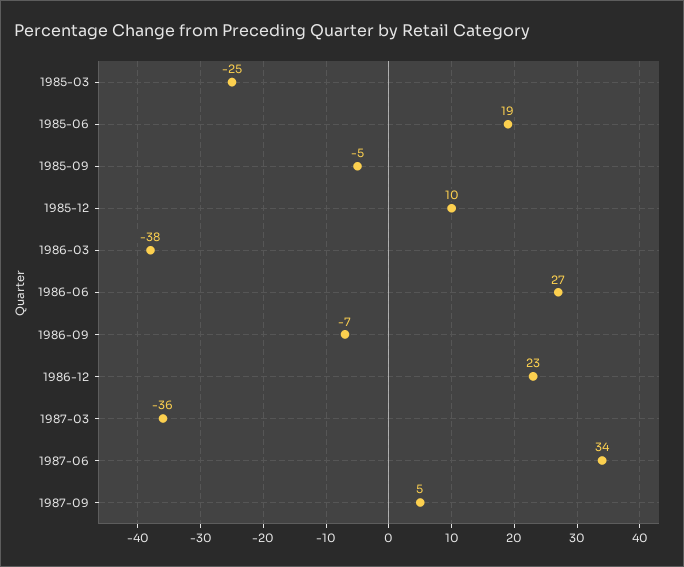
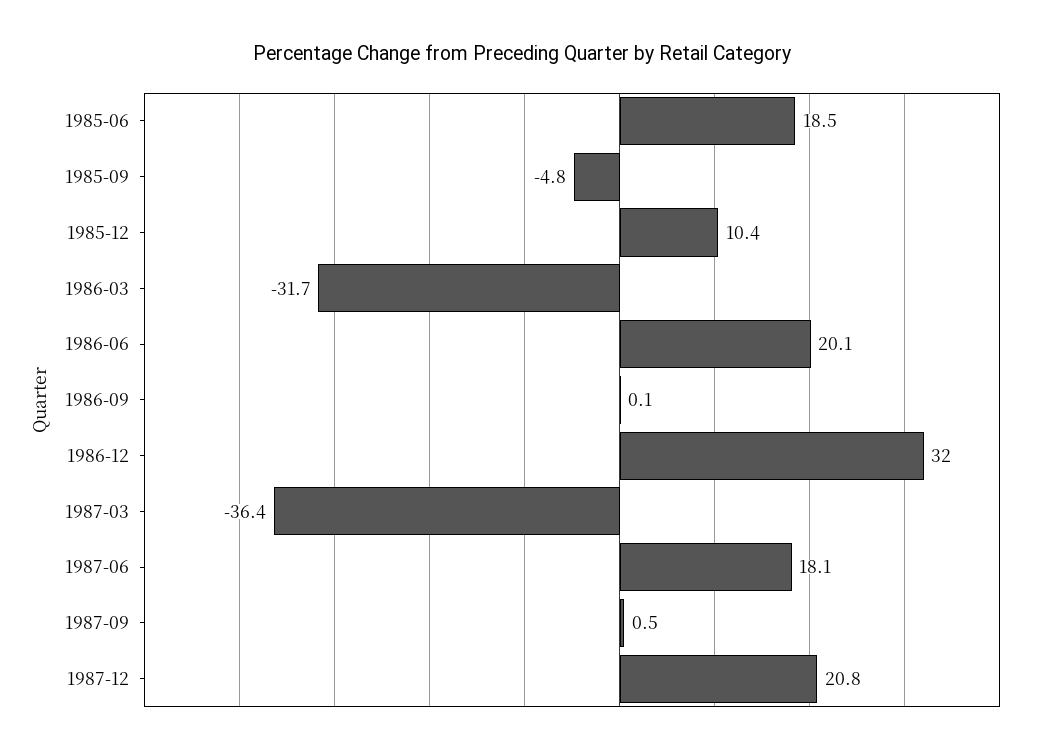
1985-03: -25 -> none
1986-03: -38 -> -31.7
1986-06: 27 -> 20.1
1986-09: -7 -> 0.1
1986-12: 23 -> 32
1987-06: 34 -> 18.1
1987-09: 5 -> 0.5
1987-12: none -> 20.8

